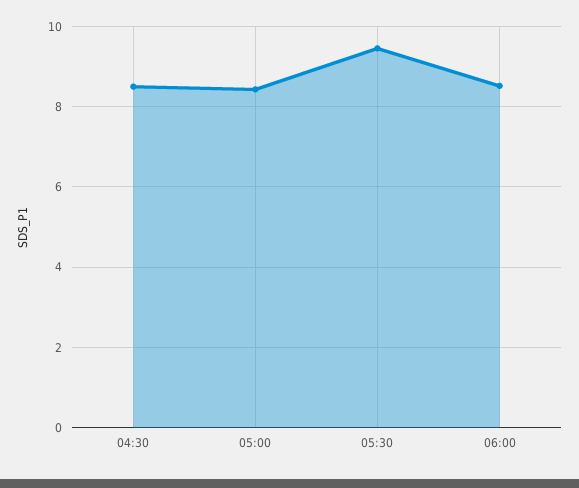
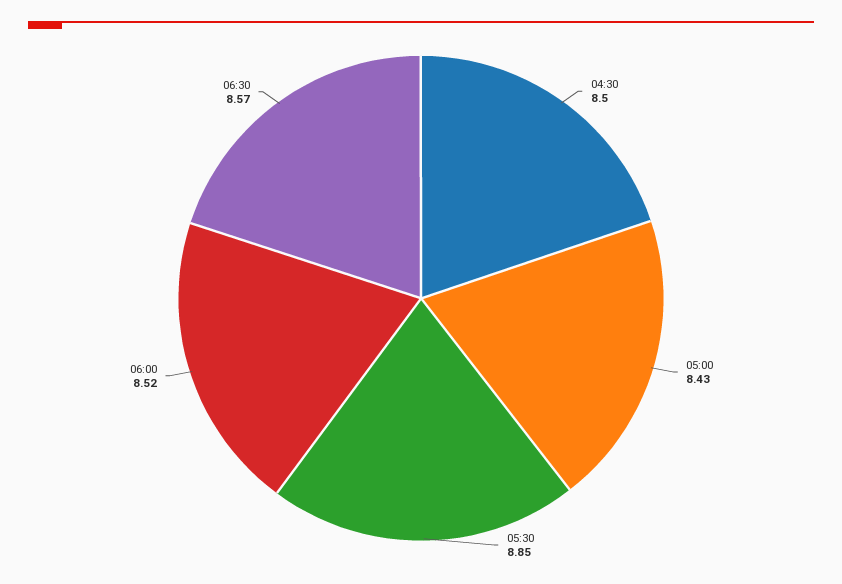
05:30: 9.4 -> 8.85
06:30: none -> 8.57

